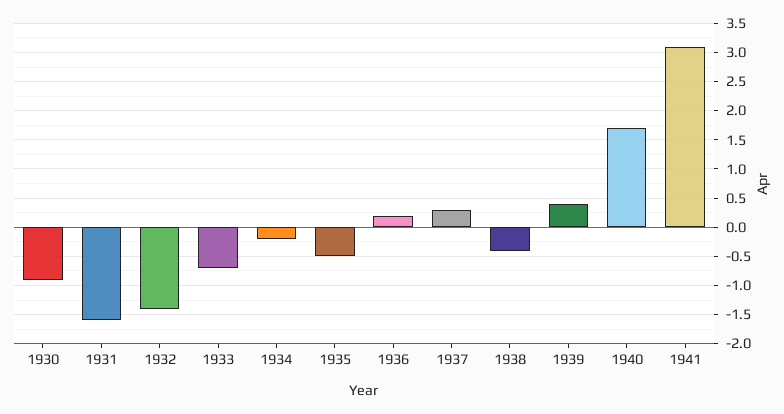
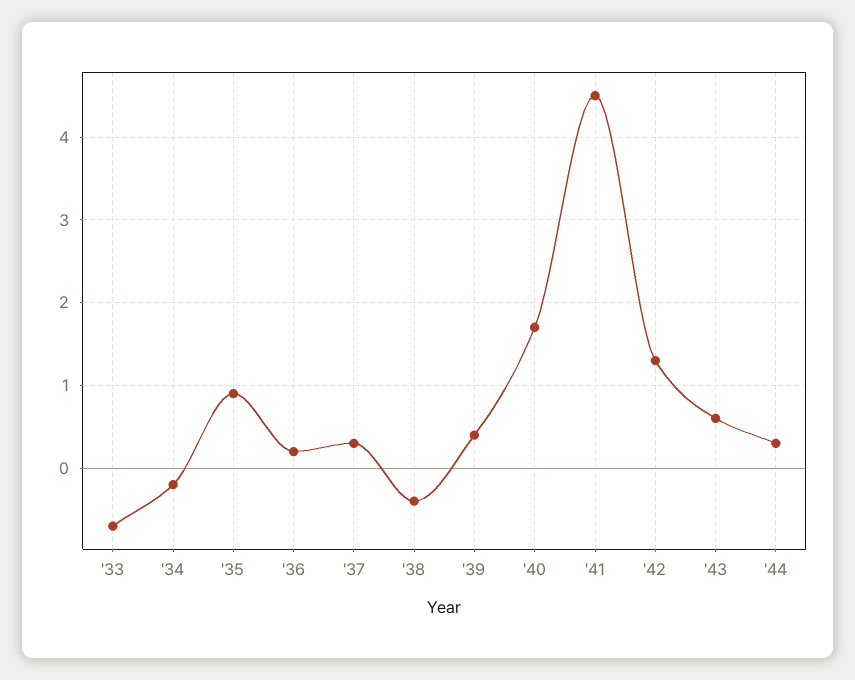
1930: -1 -> none
1931: -1.5 -> none
1932: -1.5 -> none
1935: -0.5 -> 0.9
1941: 3 -> 4.5
'42: none -> 1.3
'43: none -> 0.6
'44: none -> 0.3

